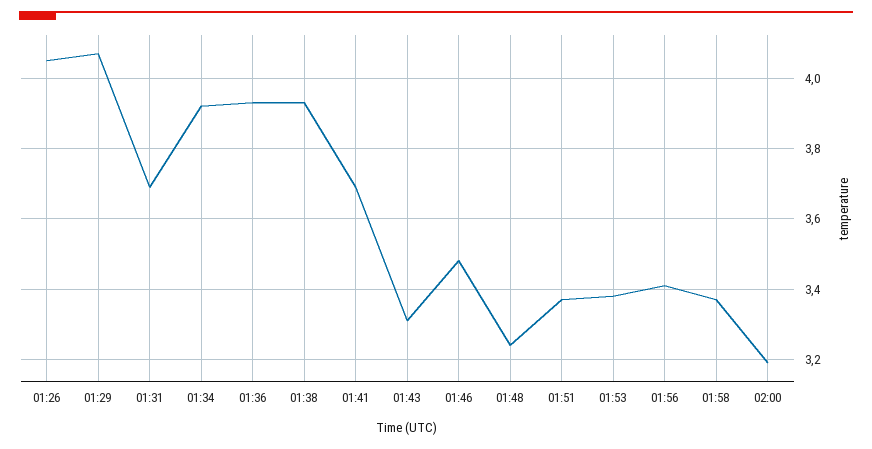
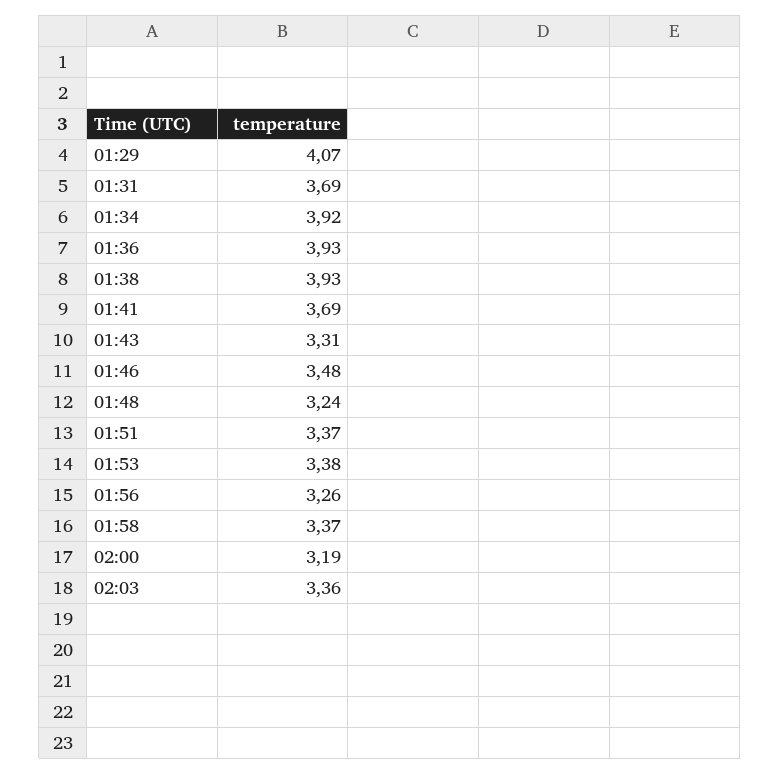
01:26: 4.05 -> none
01:56: 3.4 -> 3.26
02:03: none -> 3.36

